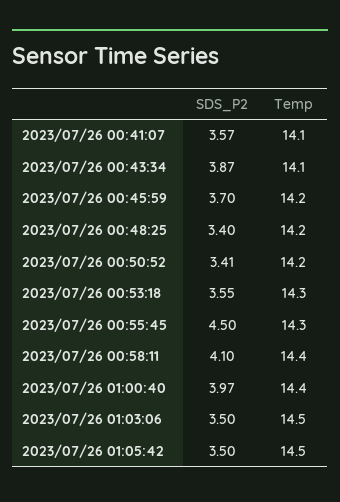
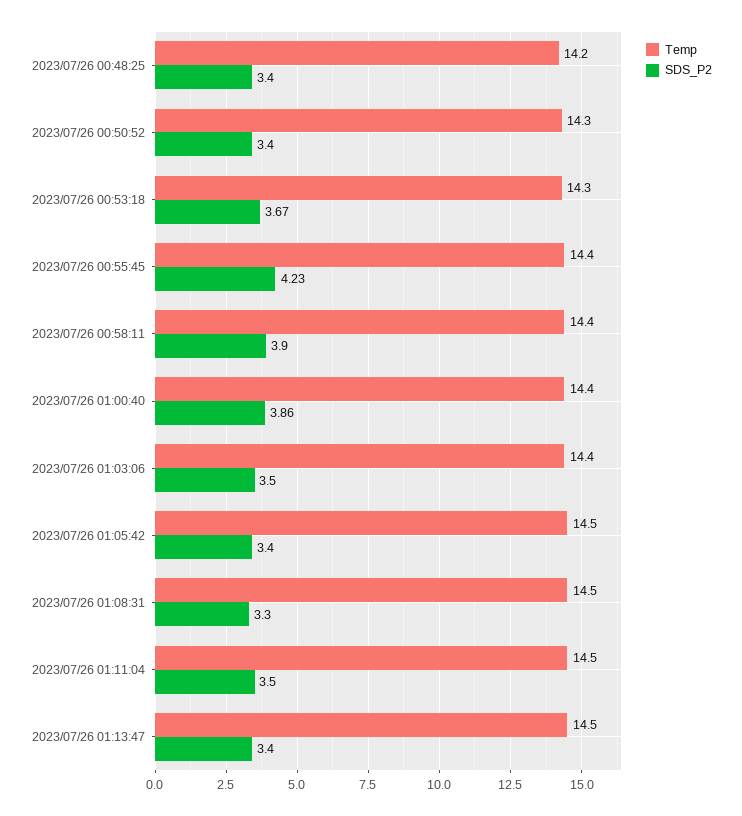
SDS_P2, 2023/07/26 00:41:07: 3.57 -> none
Temp, 2023/07/26 00:41:07: 14.1 -> none
SDS_P2, 2023/07/26 00:43:34: 3.87 -> none
Temp, 2023/07/26 00:43:34: 14.1 -> none
SDS_P2, 2023/07/26 00:45:59: 3.7 -> none
Temp, 2023/07/26 00:45:59: 14.2 -> none
SDS_P2, 2023/07/26 00:50:52: 3.41 -> 3.4
Temp, 2023/07/26 00:50:52: 14.2 -> 14.3
SDS_P2, 2023/07/26 00:53:18: 3.55 -> 3.67
SDS_P2, 2023/07/26 00:55:45: 4.5 -> 4.23
Temp, 2023/07/26 00:55:45: 14.3 -> 14.4
SDS_P2, 2023/07/26 00:58:11: 4.1 -> 3.9
SDS_P2, 2023/07/26 01:00:40: 3.97 -> 3.86
Temp, 2023/07/26 01:03:06: 14.5 -> 14.4
SDS_P2, 2023/07/26 01:05:42: 3.5 -> 3.4
Temp, 2023/07/26 01:08:31: none -> 14.5
SDS_P2, 2023/07/26 01:08:31: none -> 3.3
Temp, 2023/07/26 01:11:04: none -> 14.5
SDS_P2, 2023/07/26 01:11:04: none -> 3.5
Temp, 2023/07/26 01:13:47: none -> 14.5
SDS_P2, 2023/07/26 01:13:47: none -> 3.4

